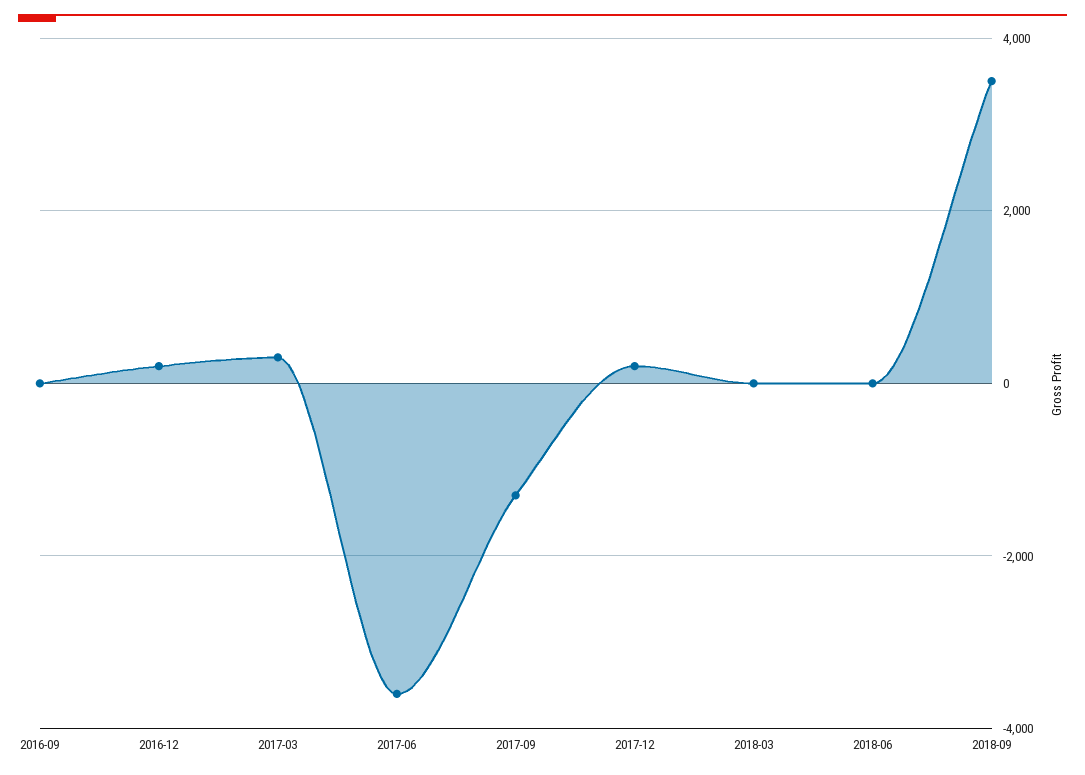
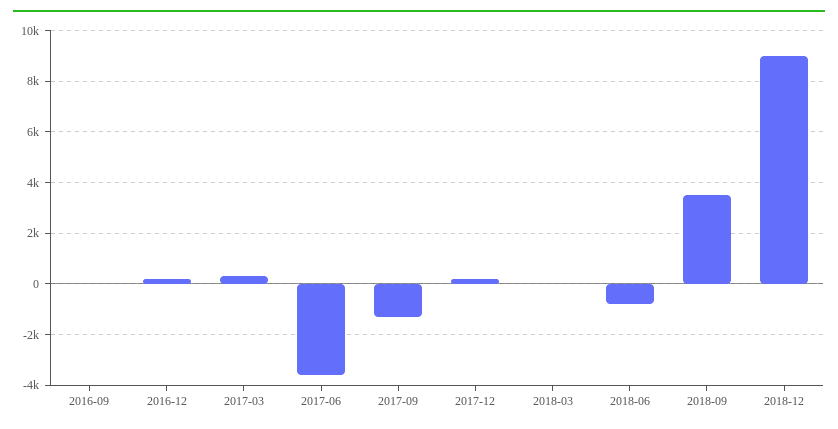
2018-06: 0 -> -750
2018-12: none -> 9000

